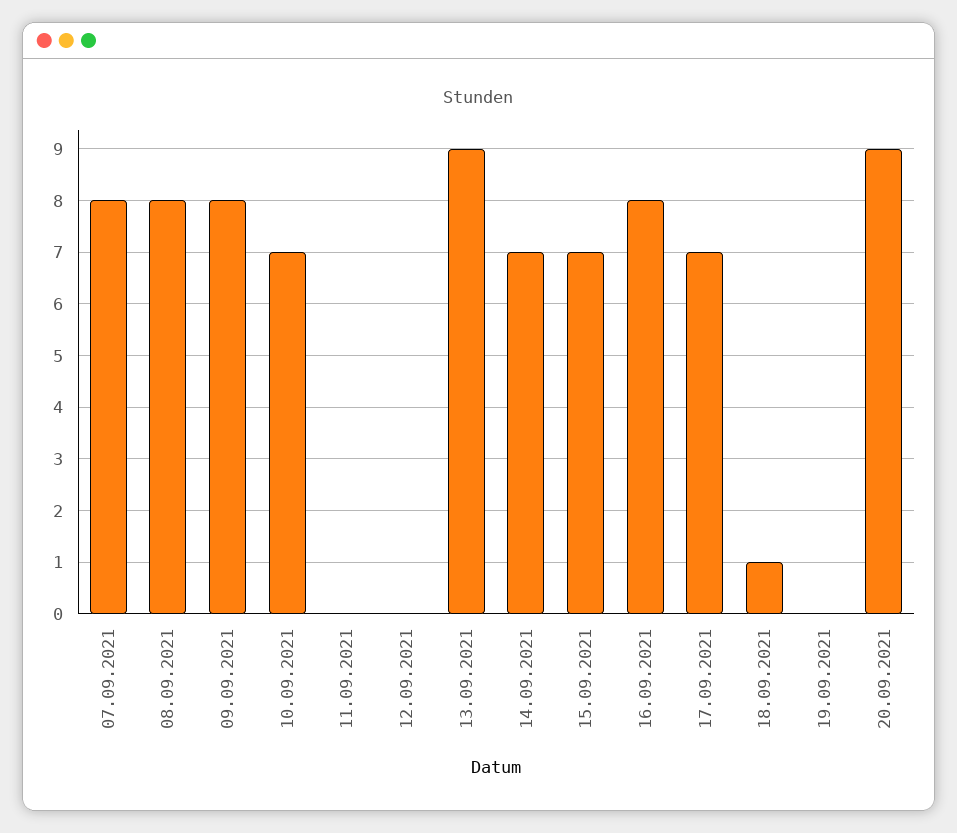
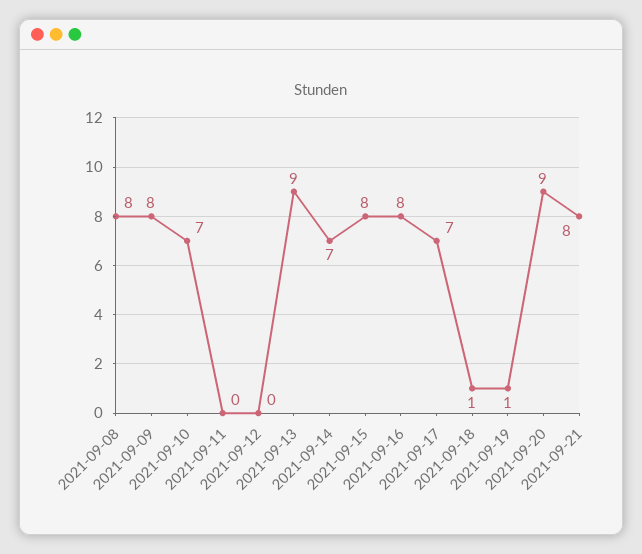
07.09.2021: 8 -> none
15.09.2021: 7 -> 8
19.09.2021: 0 -> 1
2021-09-21: none -> 8

